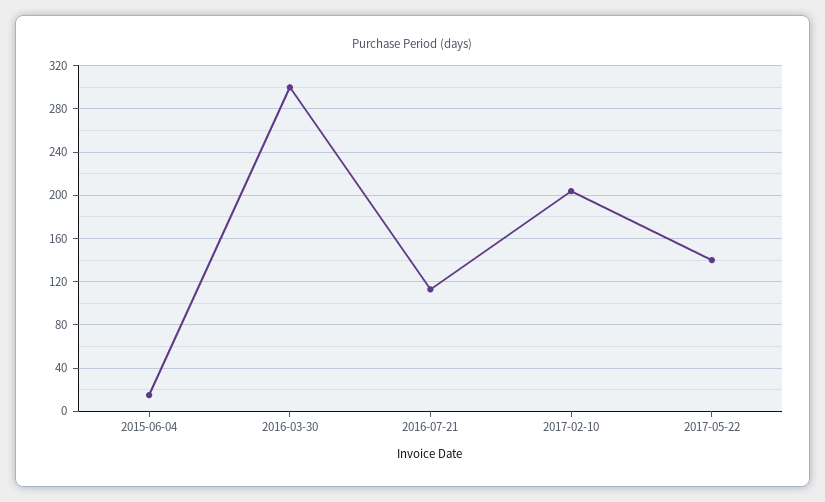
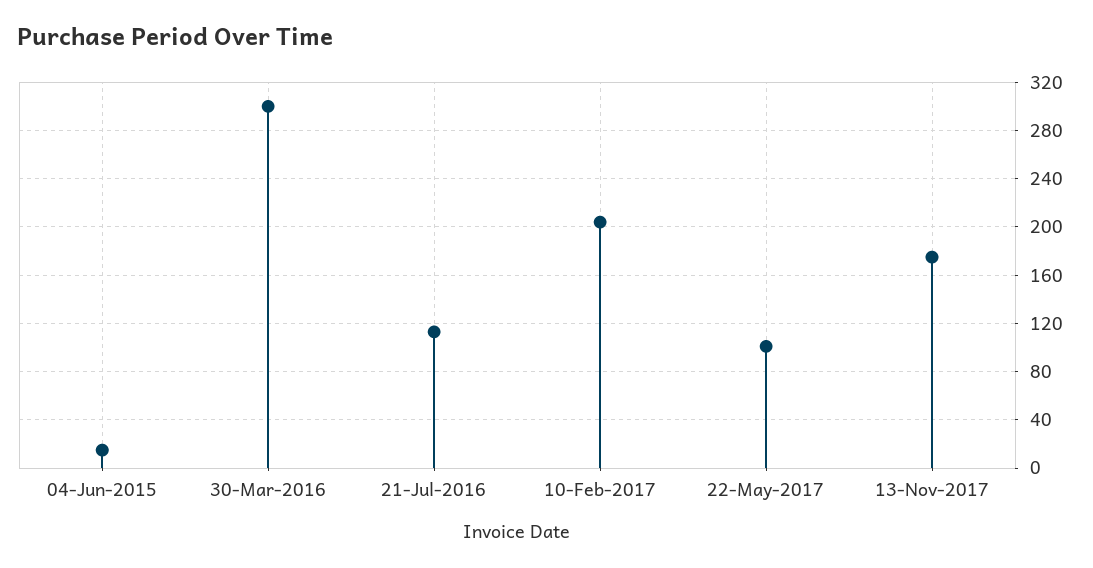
2017-05-22: 140 -> 100
13-Nov-2017: none -> 175

